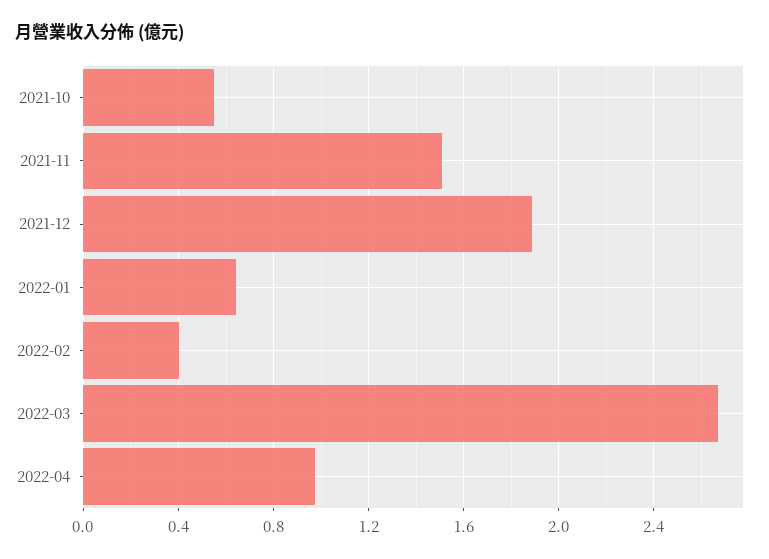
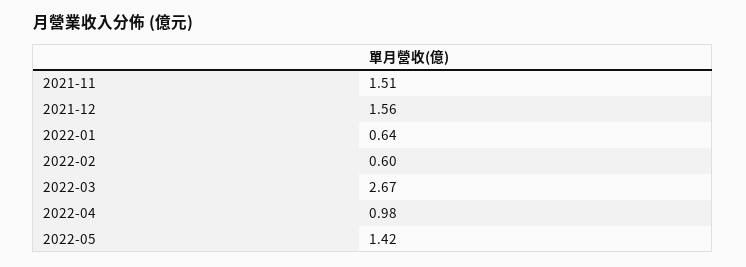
2021-10: 0.55 -> none
2021-12: 1.9 -> 1.56
2022-02: 0.4 -> 0.6
2022-05: none -> 1.42

